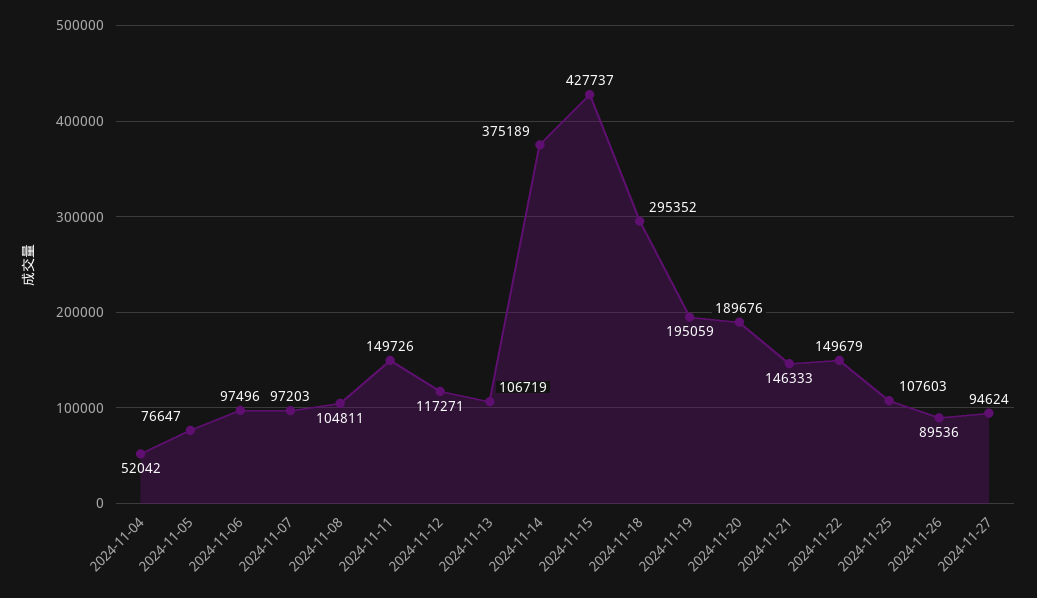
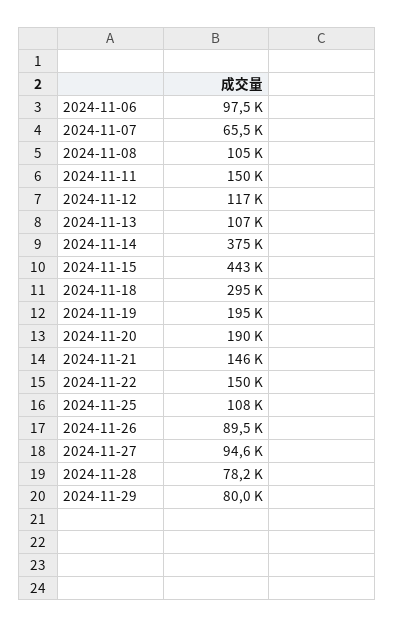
2024-11-04: 52042 -> none
2024-11-05: 76647 -> none
2024-11-07: 97203 -> 65500
2024-11-15: 427737 -> 443000
2024-11-28: none -> 78200
2024-11-29: none -> 80000

